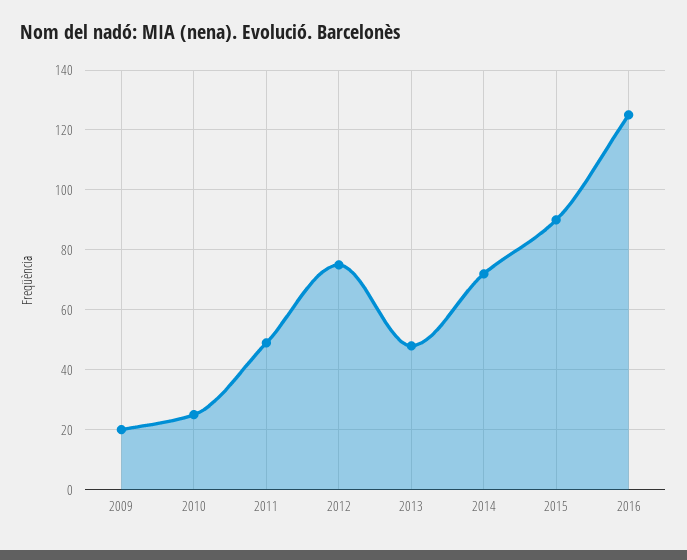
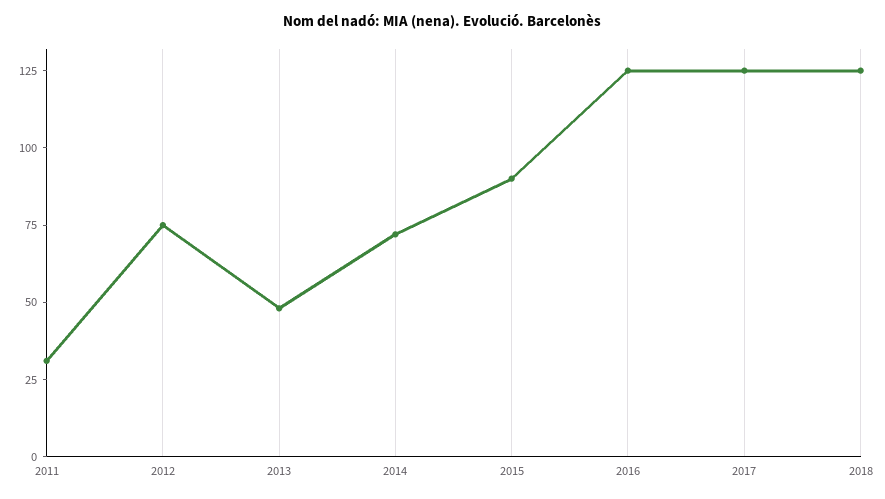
2009: 20 -> none
2010: 25 -> none
2011: 50 -> 30
2017: none -> 125
2018: none -> 125

